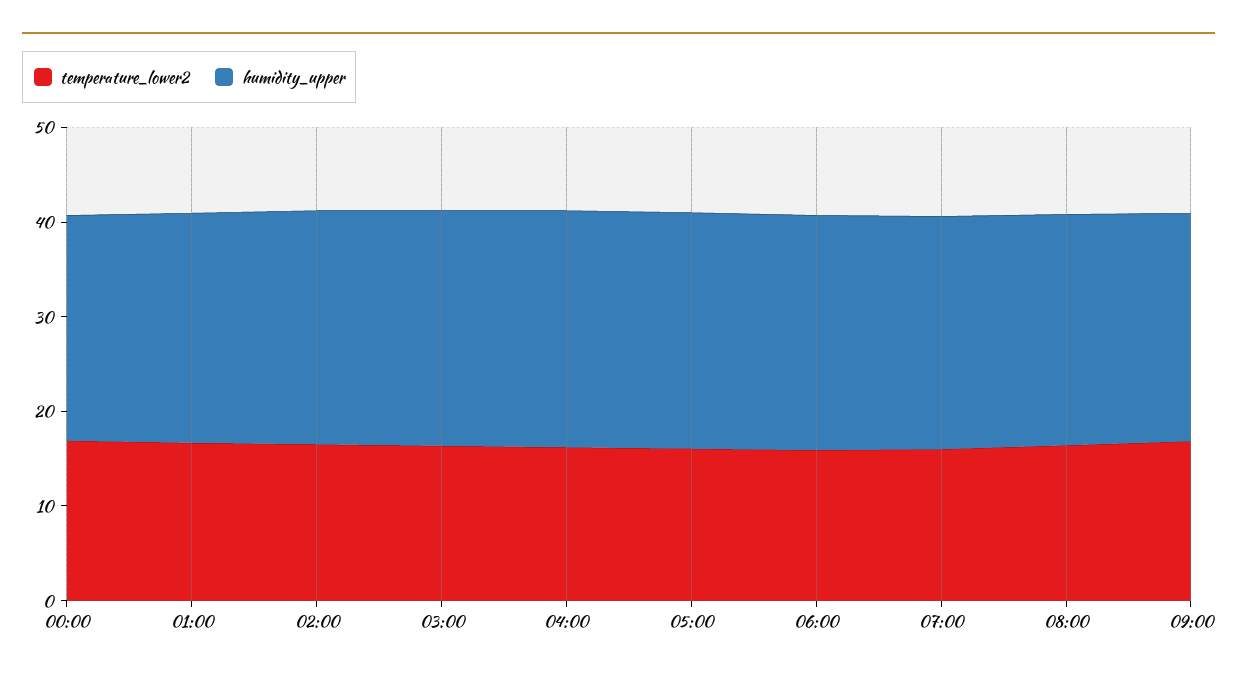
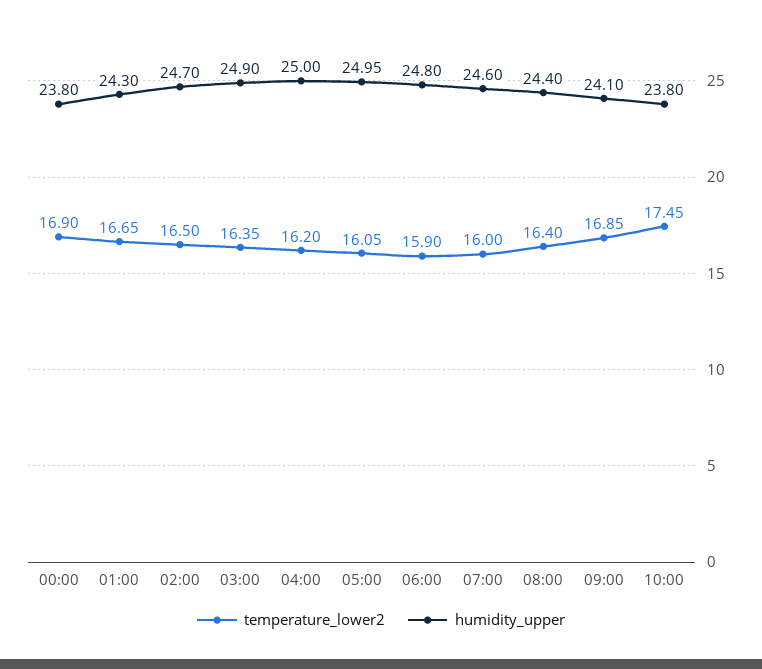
temperature_lower2, 10:00: none -> 17.45
humidity_upper, 10:00: none -> 23.8

